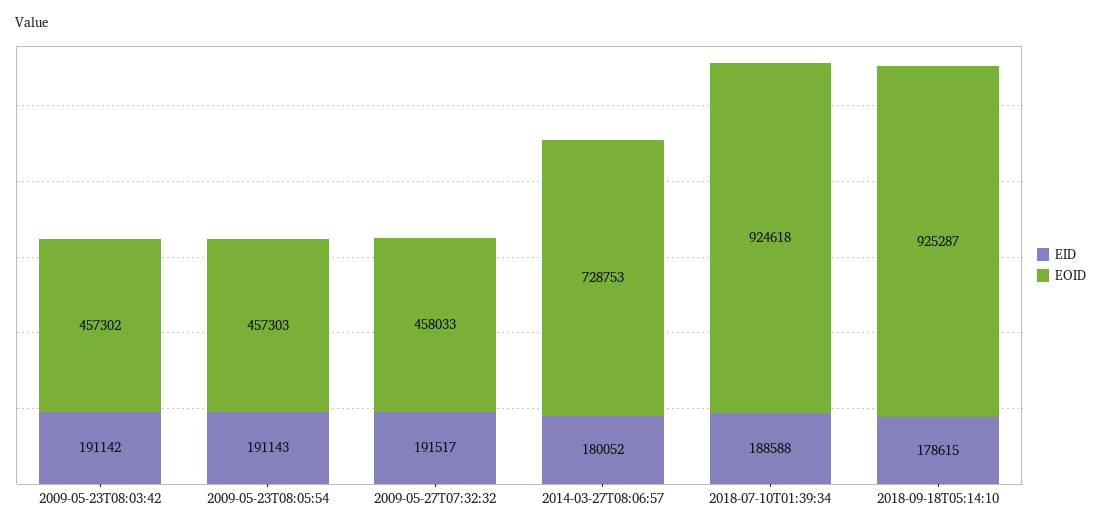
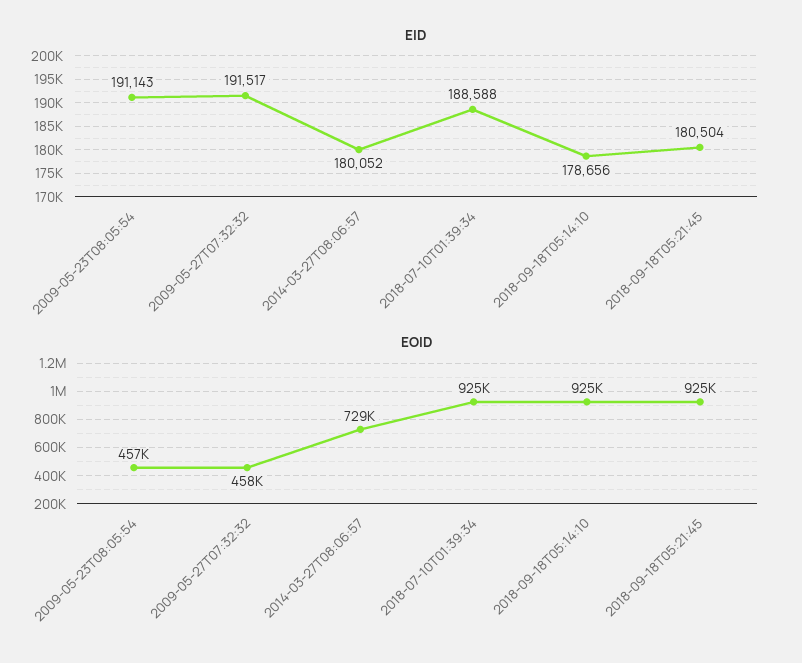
EID, 2009-05-23T08:03:42: 191142 -> none
EOID, 2009-05-23T08:03:42: 457302 -> none
EID, 2018-09-18T05:14:10: 178615 -> 178656
EID, 2018-09-18T05:21:45: none -> 180504
EOID, 2018-09-18T05:21:45: none -> 925000

